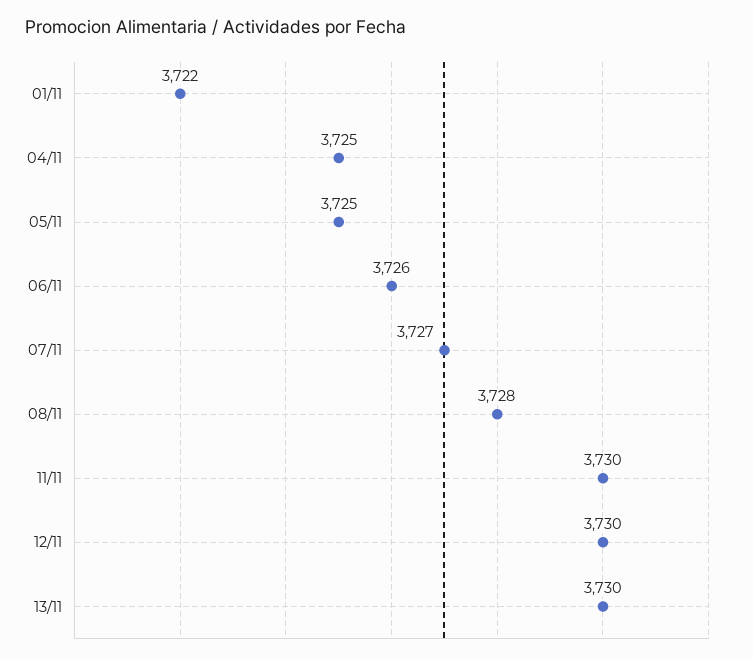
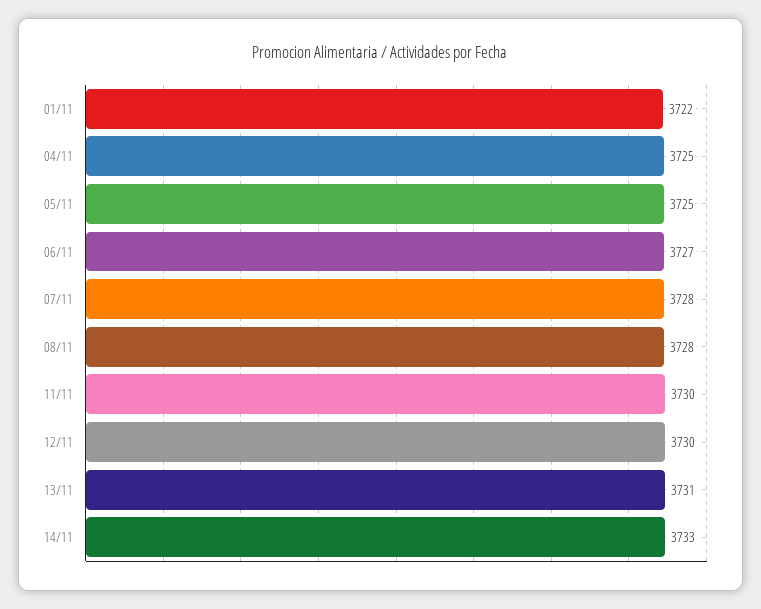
06/11: 3726 -> 3727
07/11: 3727 -> 3728
13/11: 3730 -> 3731
14/11: none -> 3733

